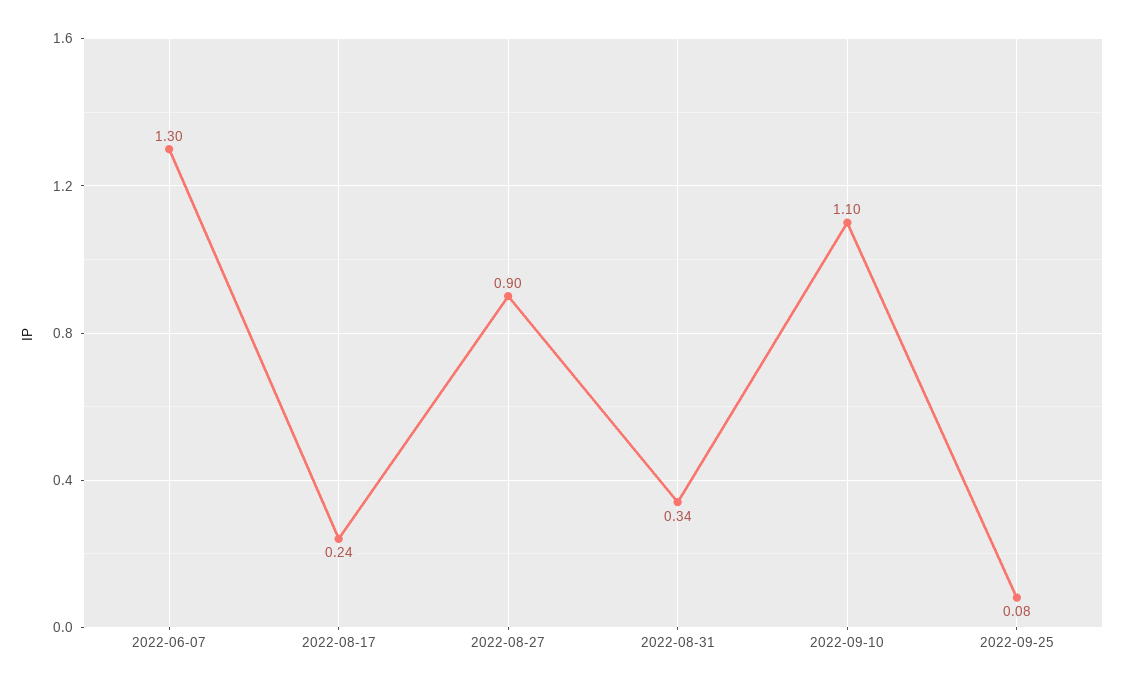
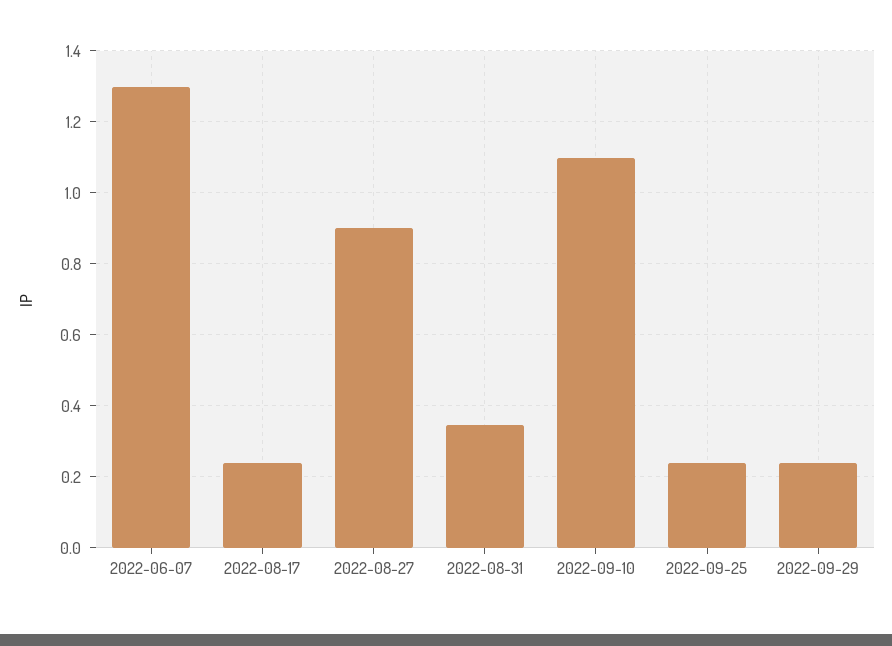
2022-09-25: 0.08 -> 0.24
2022-09-29: none -> 0.24

